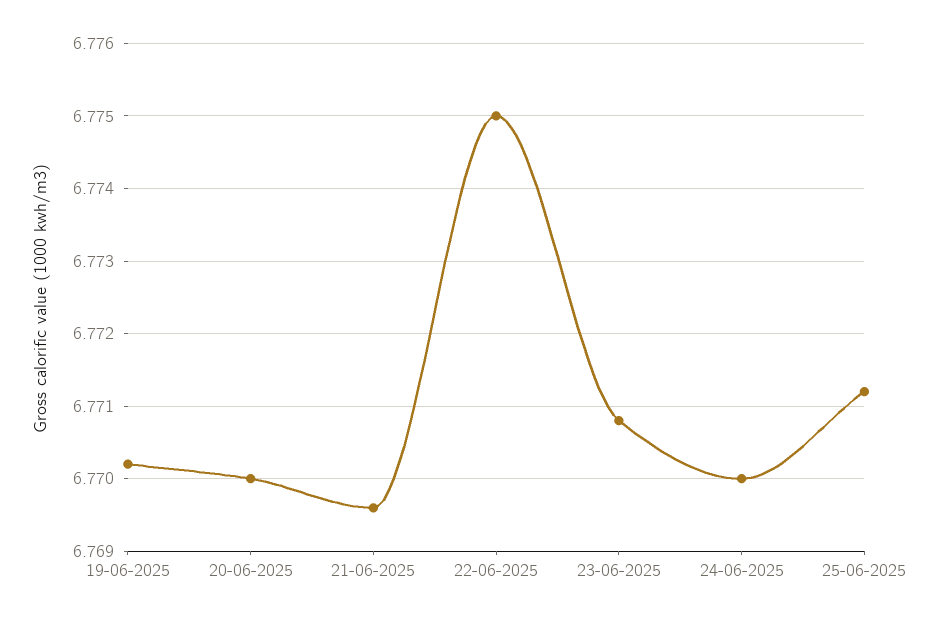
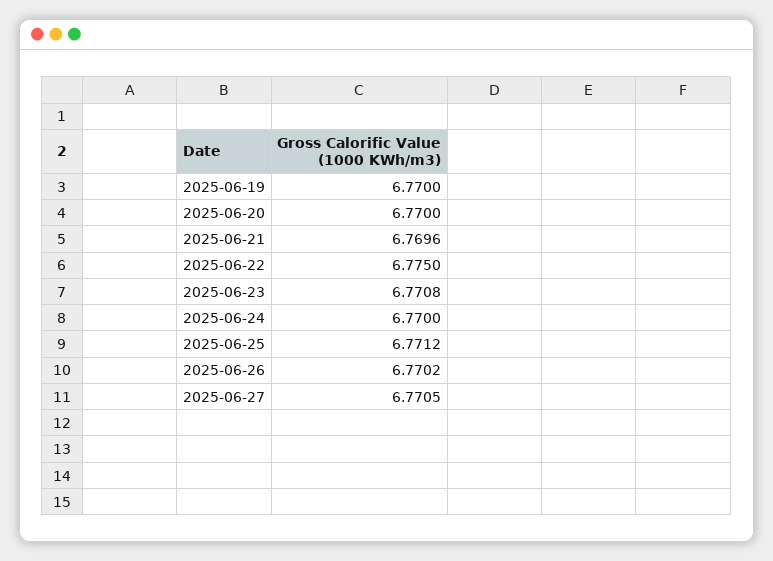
19-06-2025: 6.7702 -> 6.77
2025-06-26: none -> 6.7702
2025-06-27: none -> 6.7705

